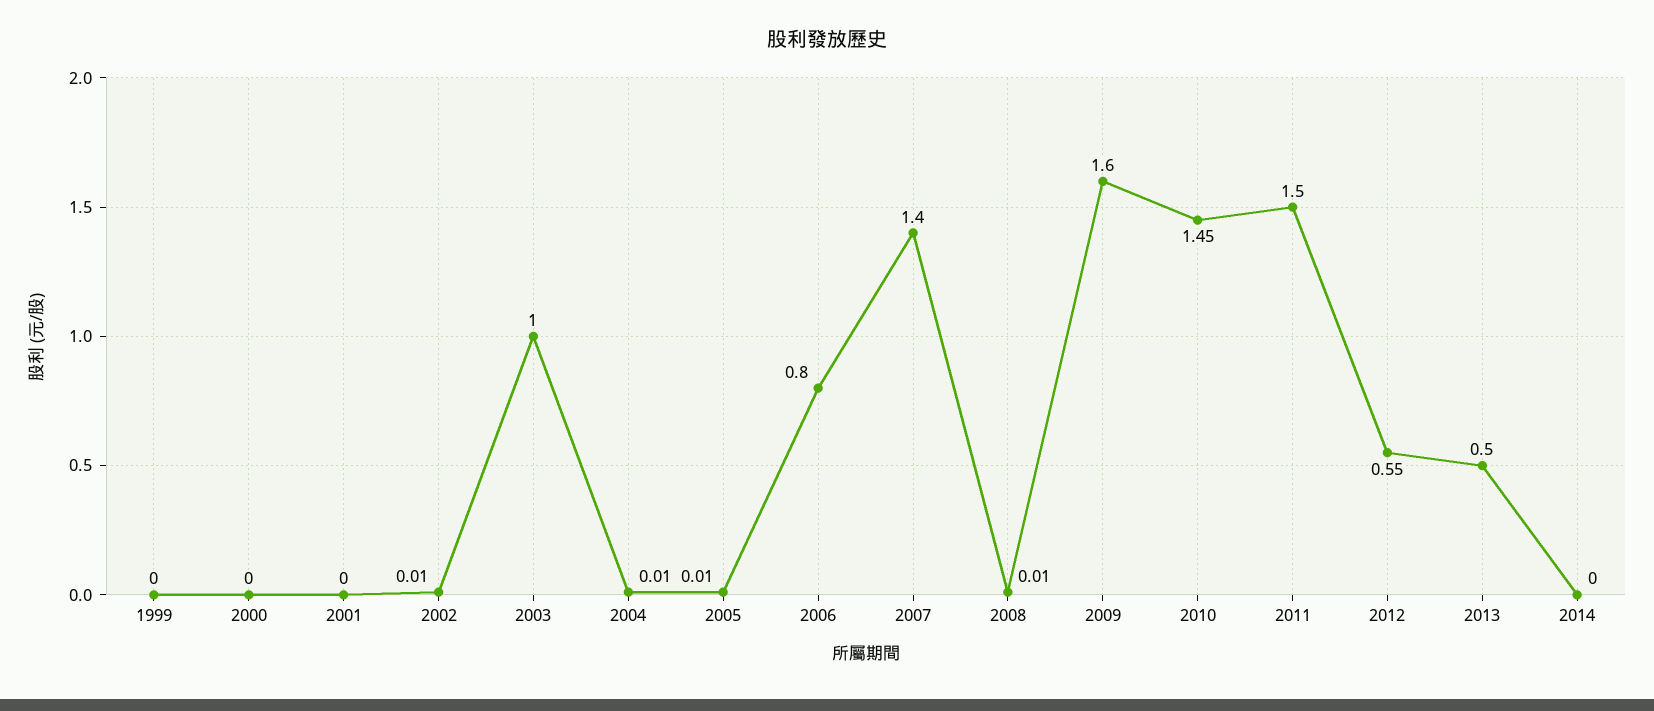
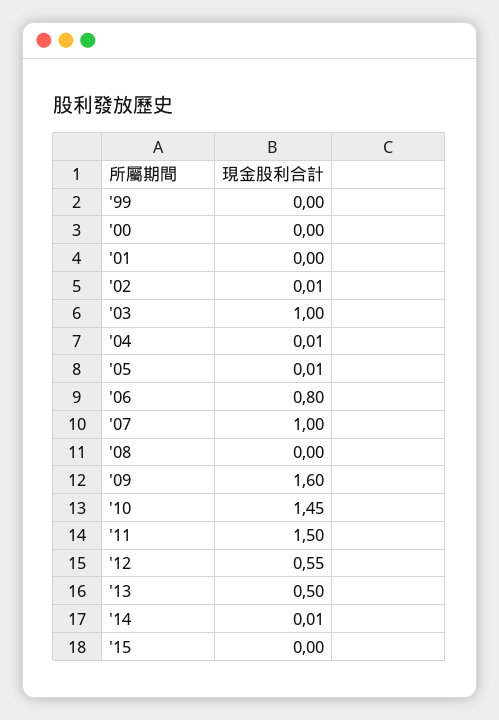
2007: 1.4 -> 1
2008: 0.01 -> 0
2014: 0 -> 0.01
'15: none -> 0

